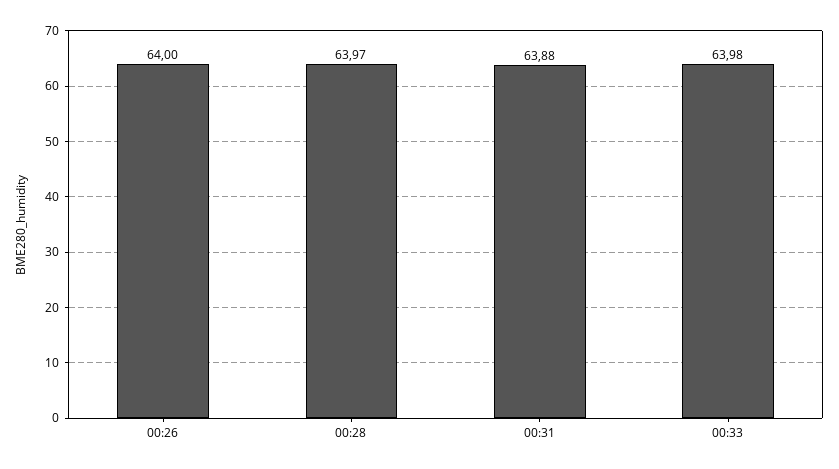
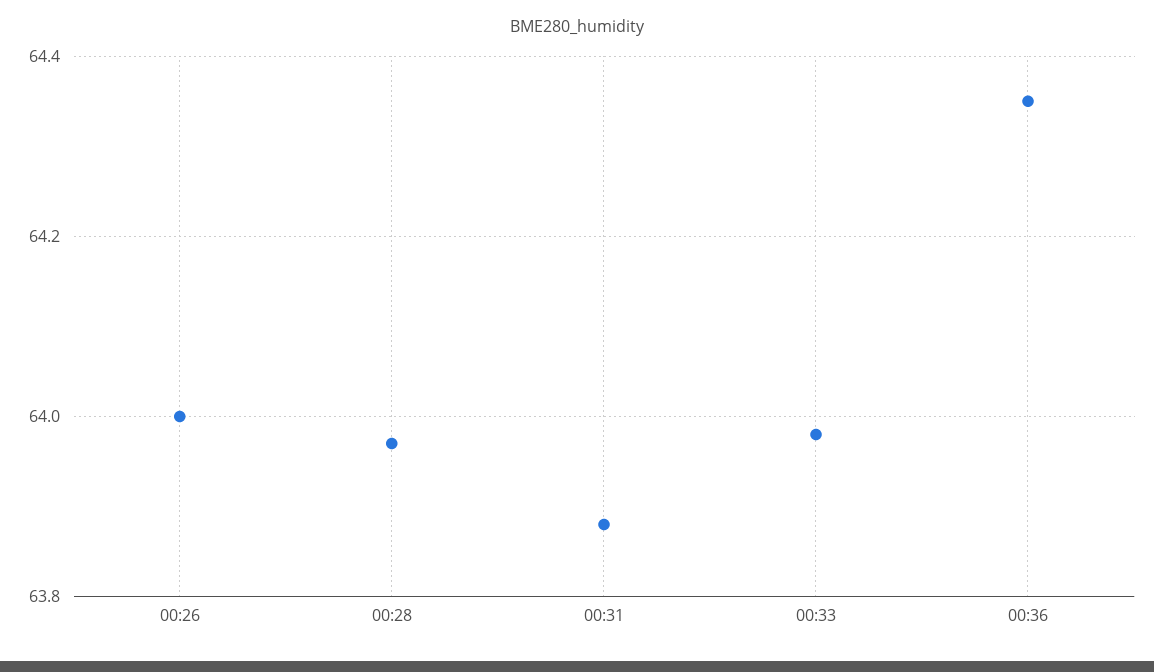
00:36: none -> 64.35

